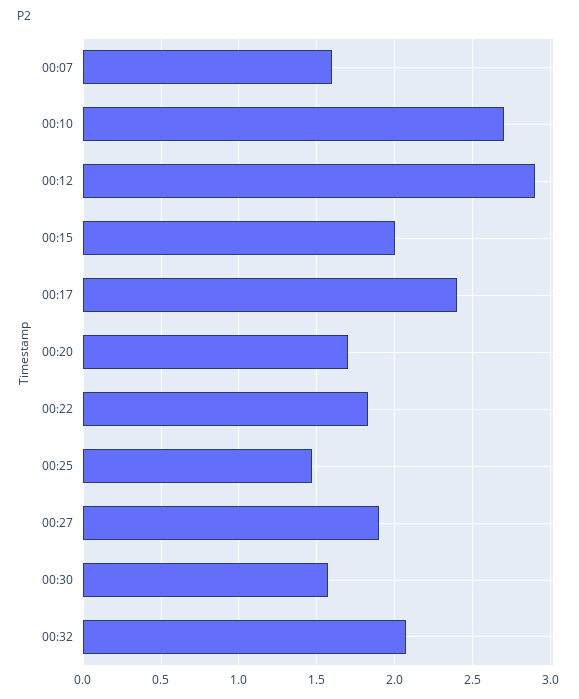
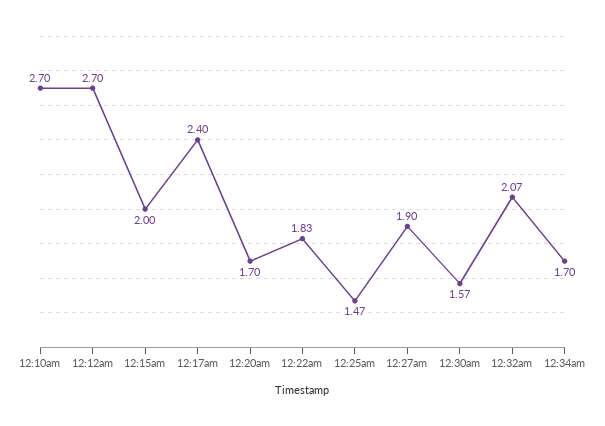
00:07: 1.6 -> none
00:12: 2.9 -> 2.7
12:34am: none -> 1.7

